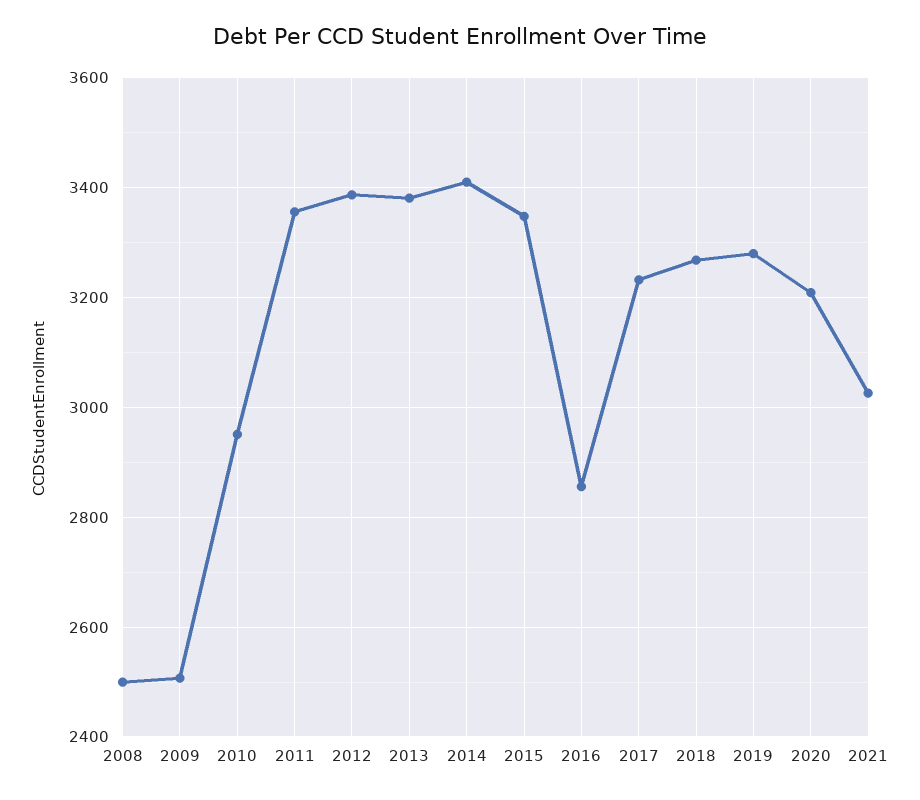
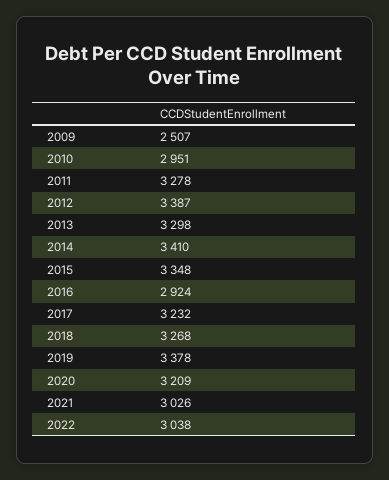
2008: 2500 -> none
2011: 3360 -> 3278
2013: 3380 -> 3298
2016: 2860 -> 2924
2019: 3280 -> 3378
2022: none -> 3038

